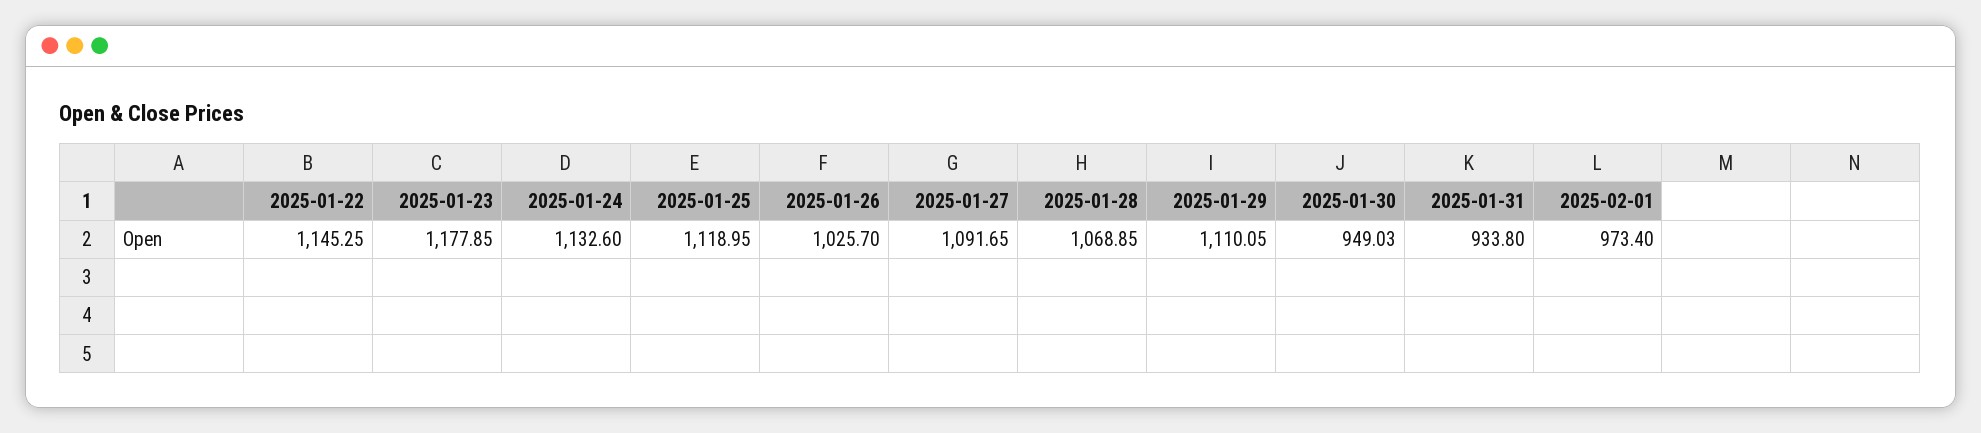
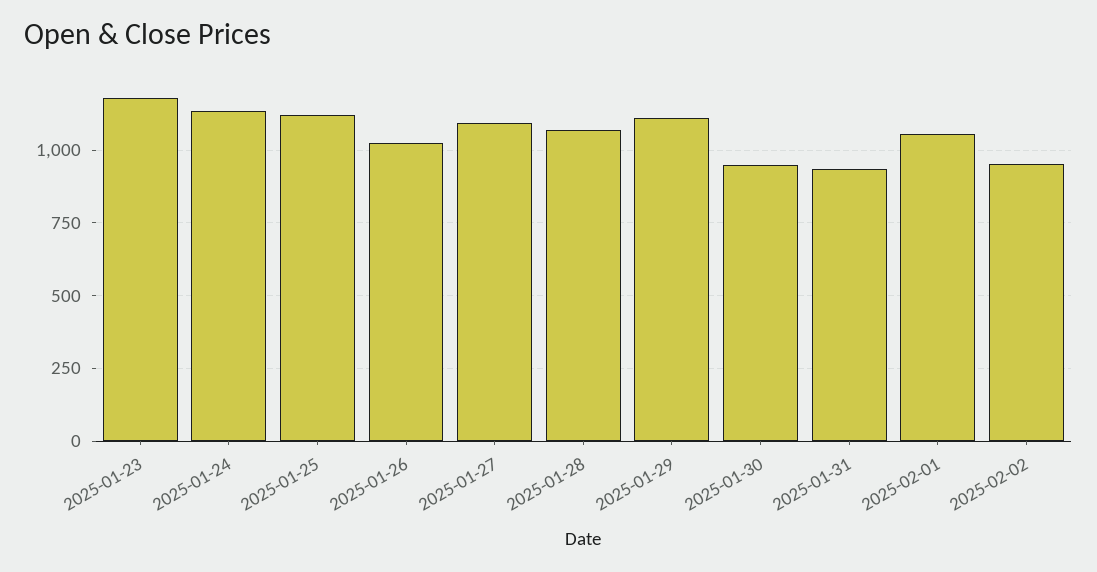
2025-01-22: 1145.25 -> none
2025-02-01: 973.4 -> 1050
2025-02-02: none -> 950

